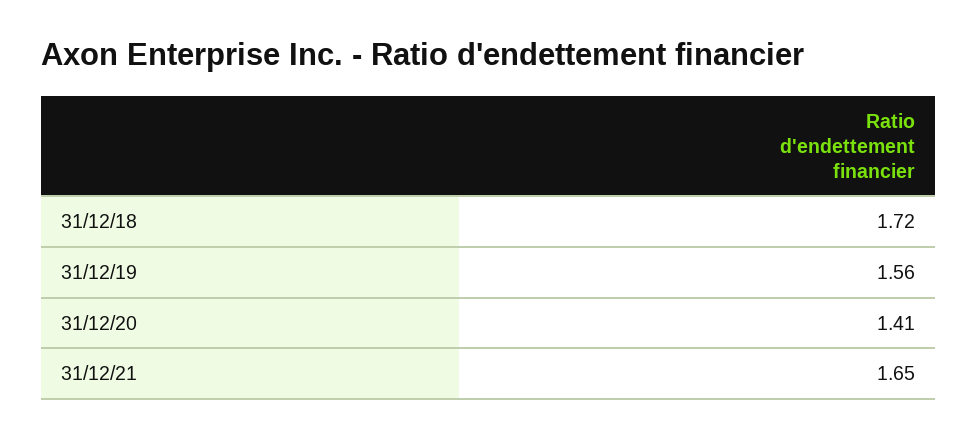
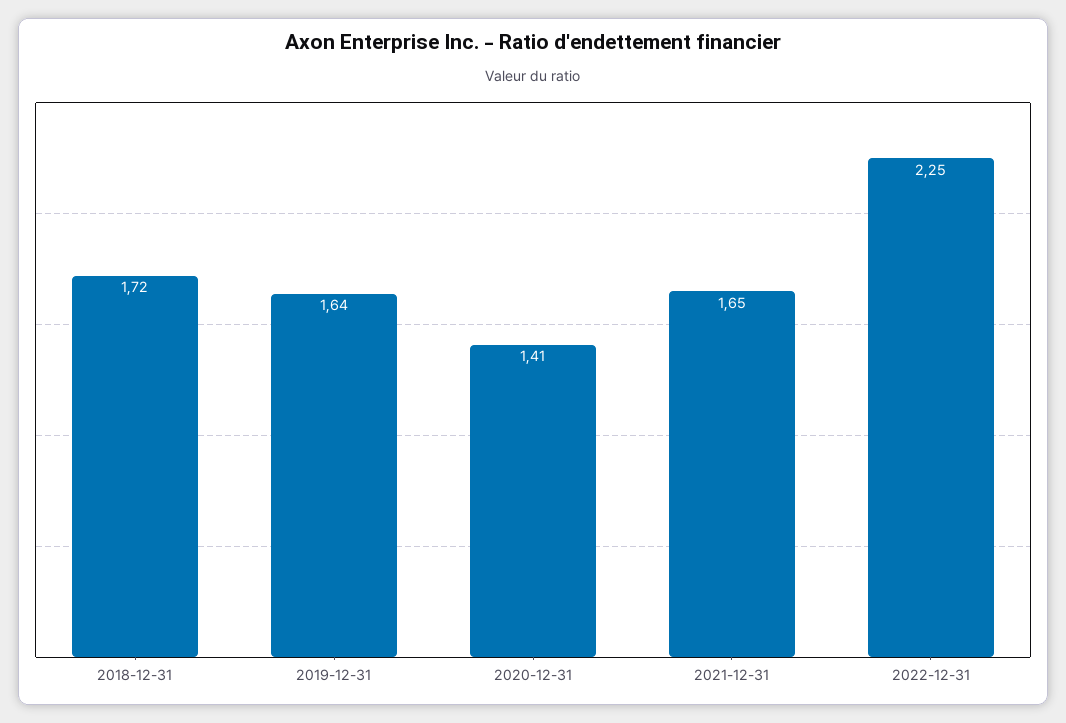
31/12/19: 1.56 -> 1.64
2022-12-31: none -> 2.25

